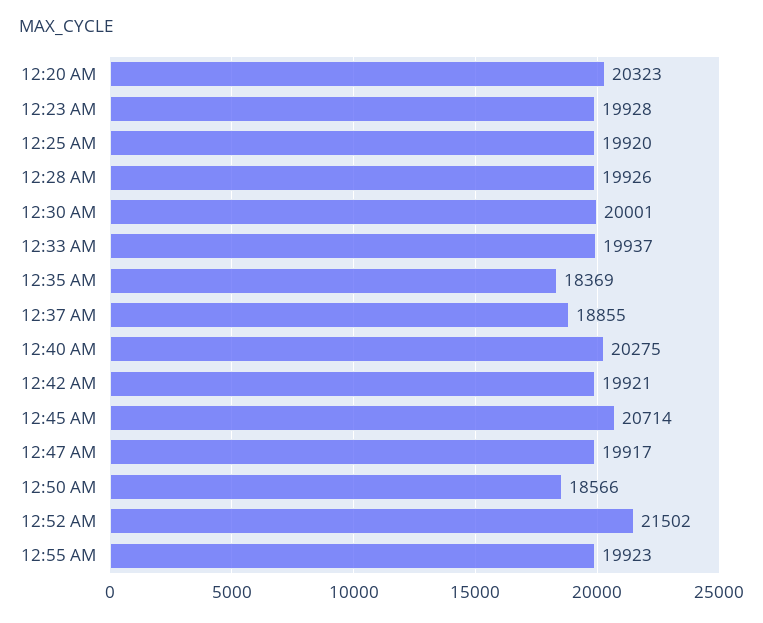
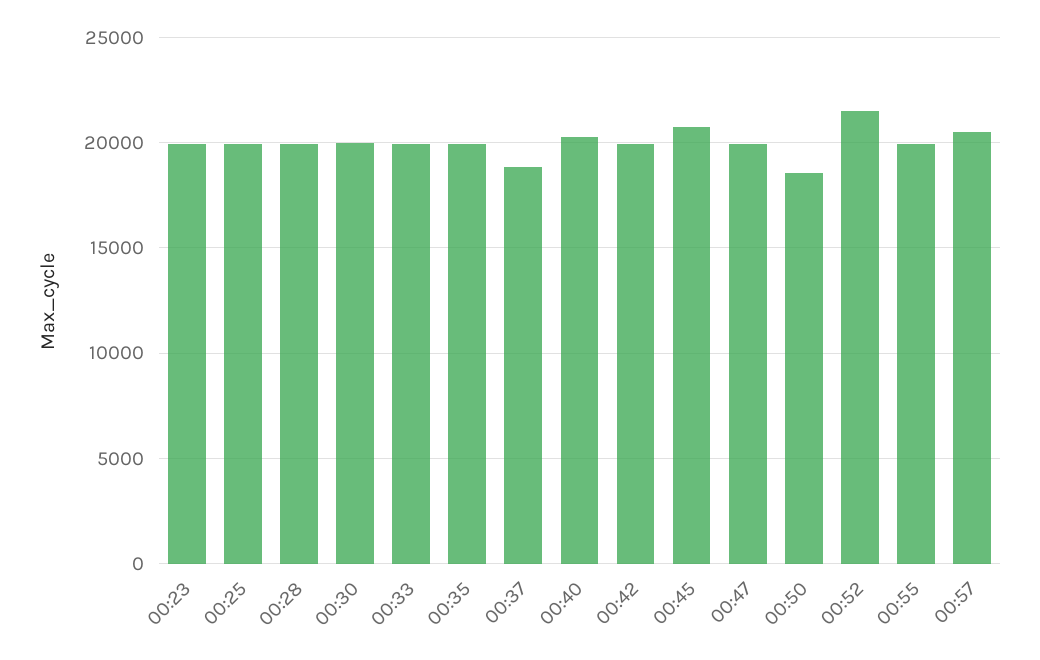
12:20 AM: 20323 -> none
12:35 AM: 18369 -> 20000
00:57: none -> 20500

